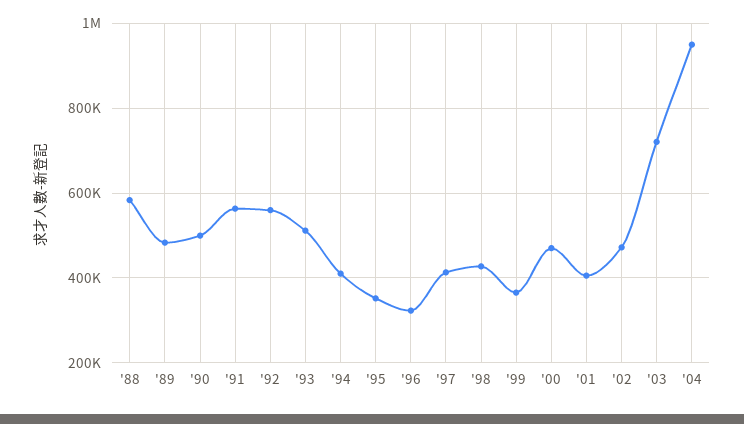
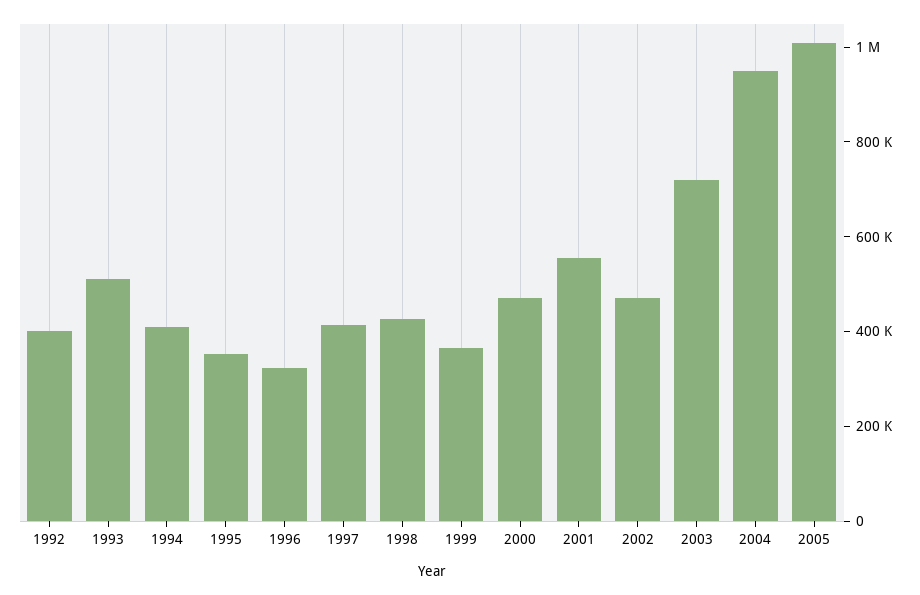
'88: 580000 -> none
'89: 480000 -> none
'90: 500000 -> none
'91: 560000 -> none
'92: 560000 -> 400000
'01: 400000 -> 550000
2005: none -> 1000000

